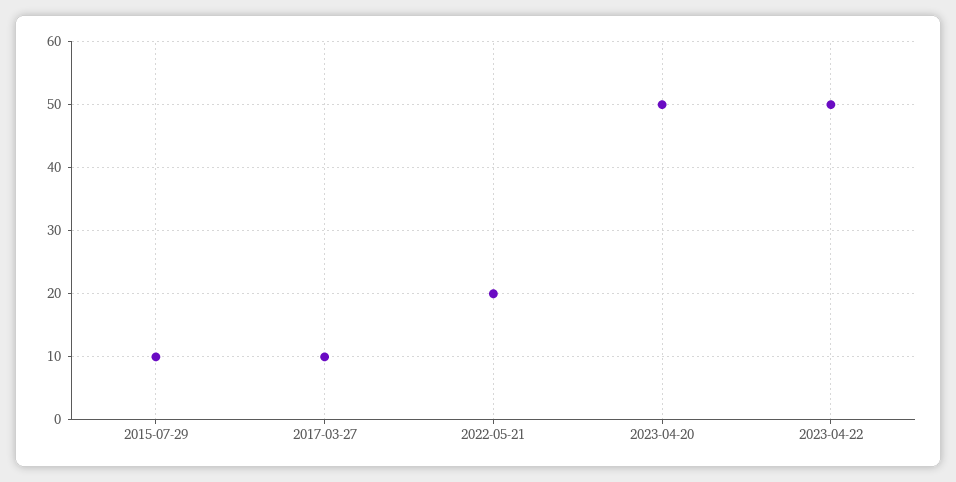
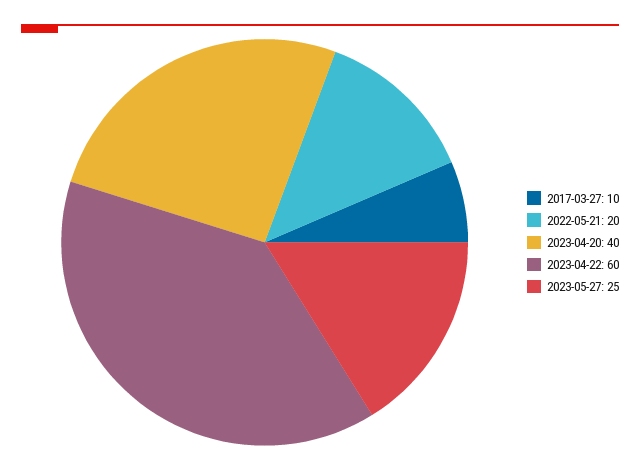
2015-07-29: 10 -> none
2023-04-20: 50 -> 40
2023-04-22: 50 -> 60
2023-05-27: none -> 25

